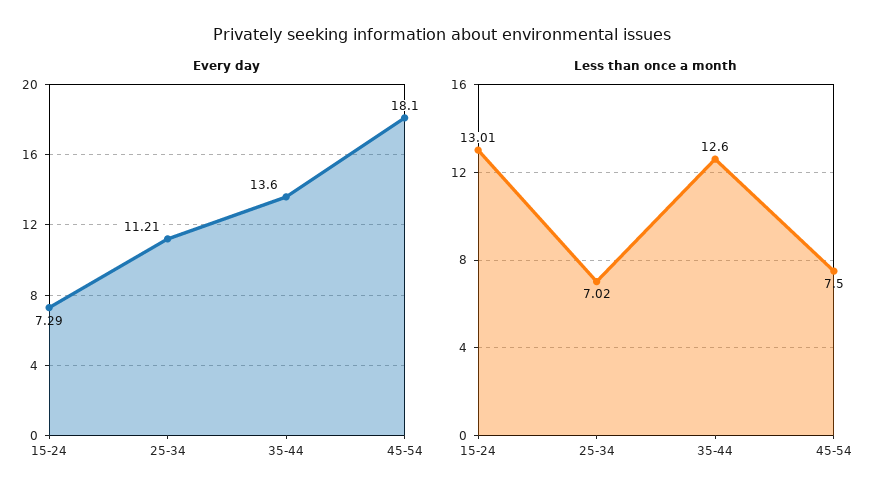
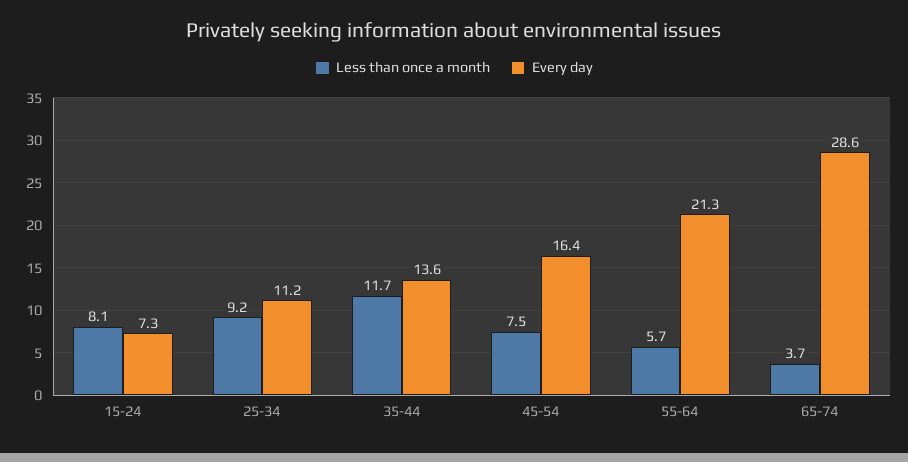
Every day, 45-54: 18.1 -> 16.4
Less than once a month, 15-24: 13.01 -> 8.1
Less than once a month, 25-34: 7.02 -> 9.2
Less than once a month, 35-44: 12.6 -> 11.7
Less than once a month, 55-64: none -> 5.7
Every day, 55-64: none -> 21.3
Less than once a month, 65-74: none -> 3.7
Every day, 65-74: none -> 28.6

